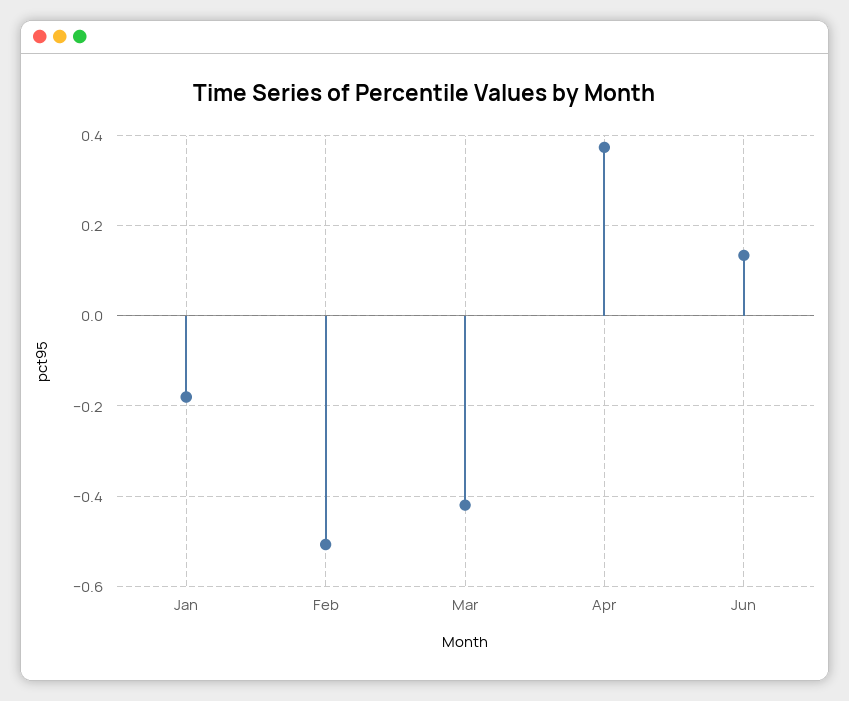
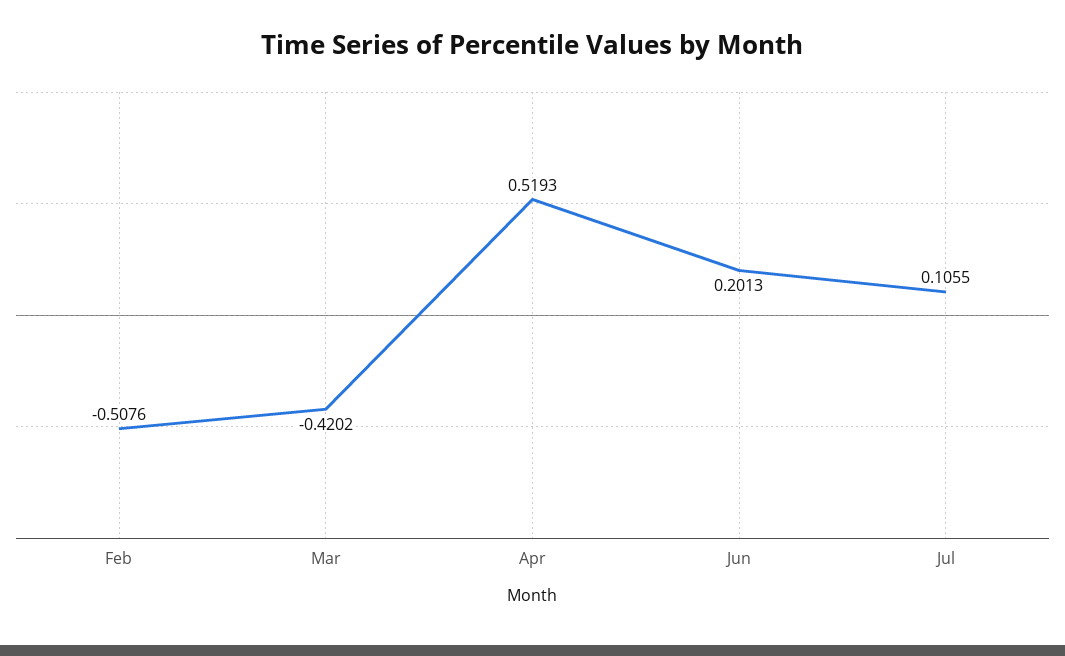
Jan: -0.18 -> none
Apr: 0.38 -> 0.5193
Jun: 0.14 -> 0.2013
Jul: none -> 0.1055

